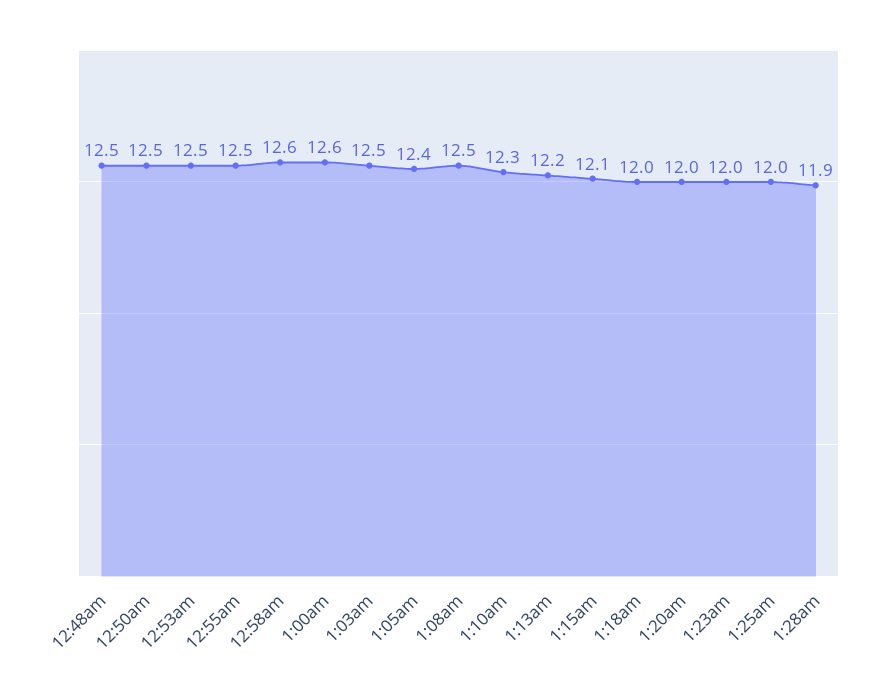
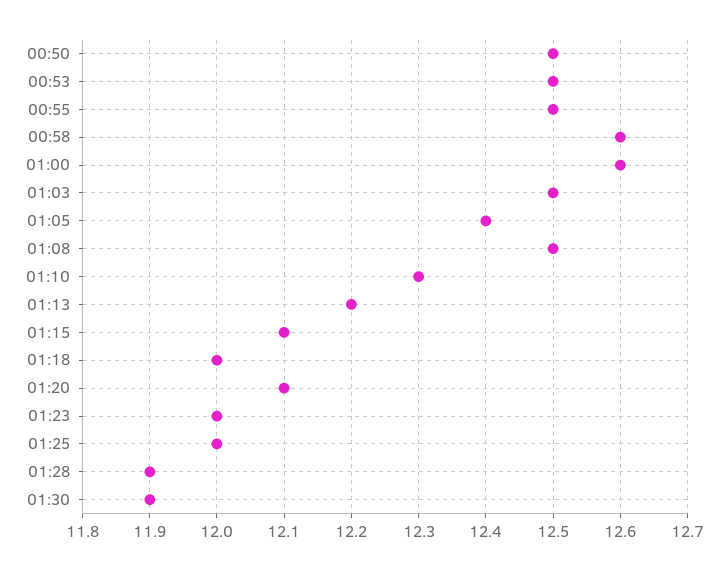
12:48am: 12.5 -> none
1:20am: 12 -> 12.1
01:30: none -> 11.9

